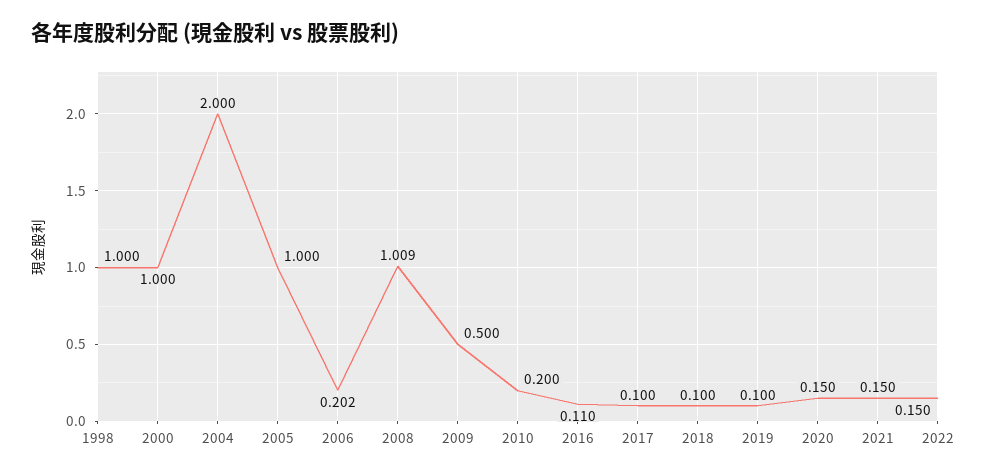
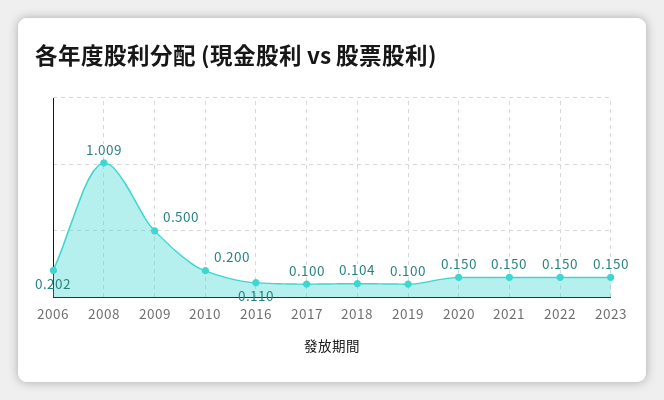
1998: 1 -> none
2000: 1 -> none
2004: 2 -> none
2005: 1 -> none
2018: 0.1 -> 0.104
2023: none -> 0.15

